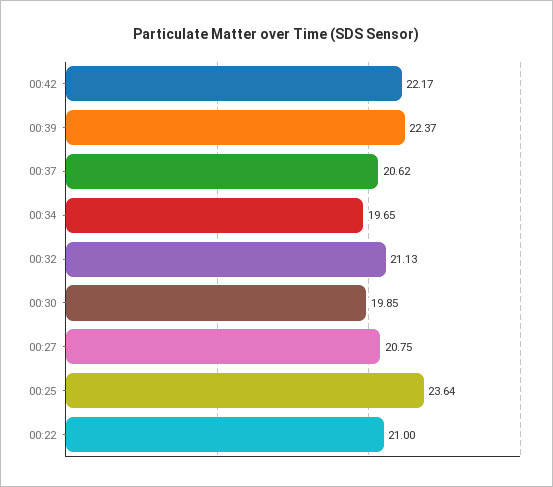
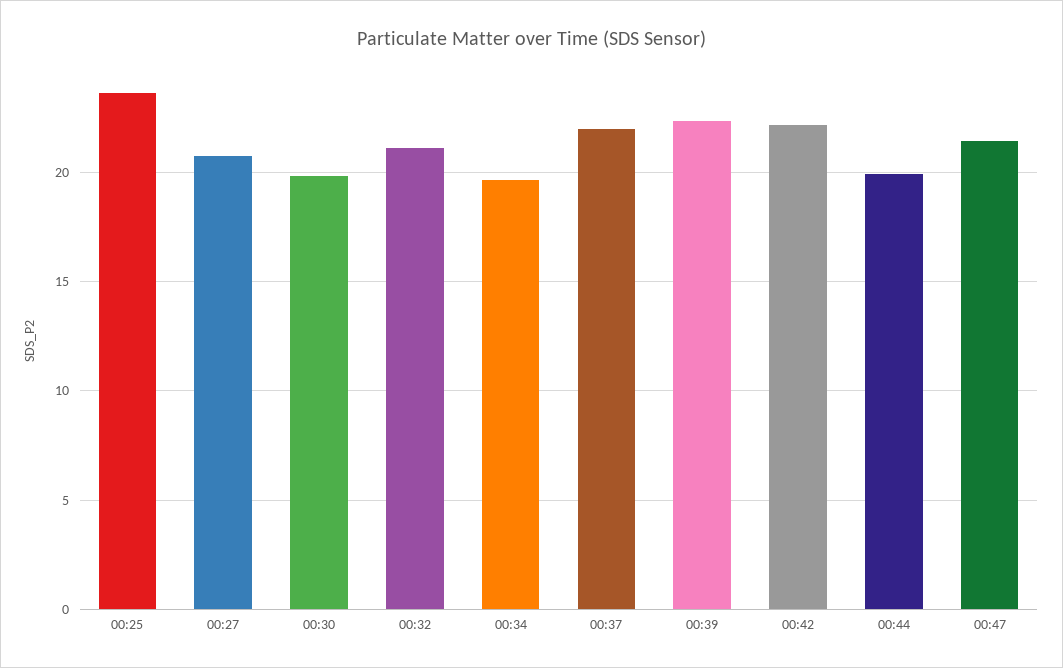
00:37: 20.62 -> 22
00:22: 21 -> none
00:44: none -> 20
00:47: none -> 21.5

